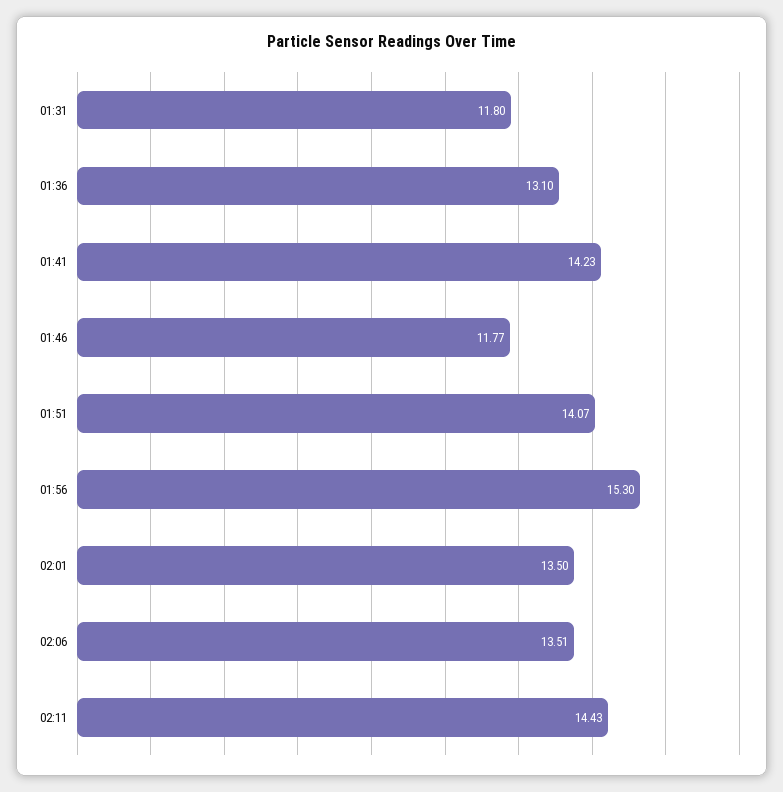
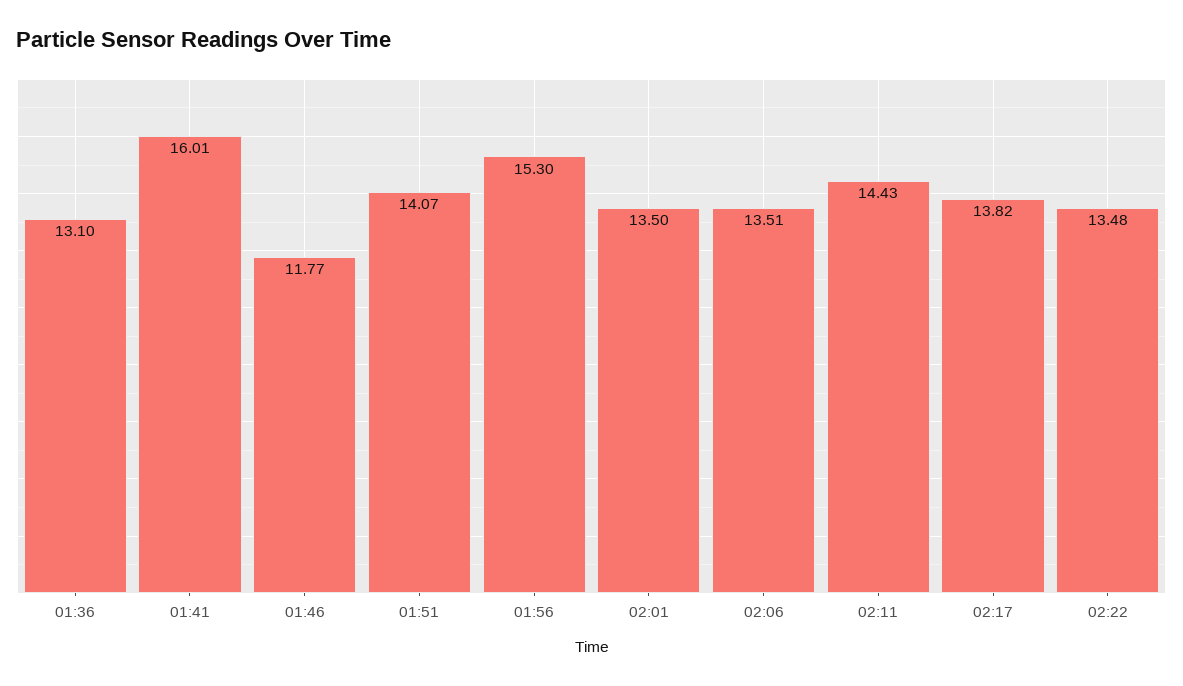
01:31: 11.8 -> none
01:41: 14.23 -> 16.01
02:17: none -> 13.82
02:22: none -> 13.48

